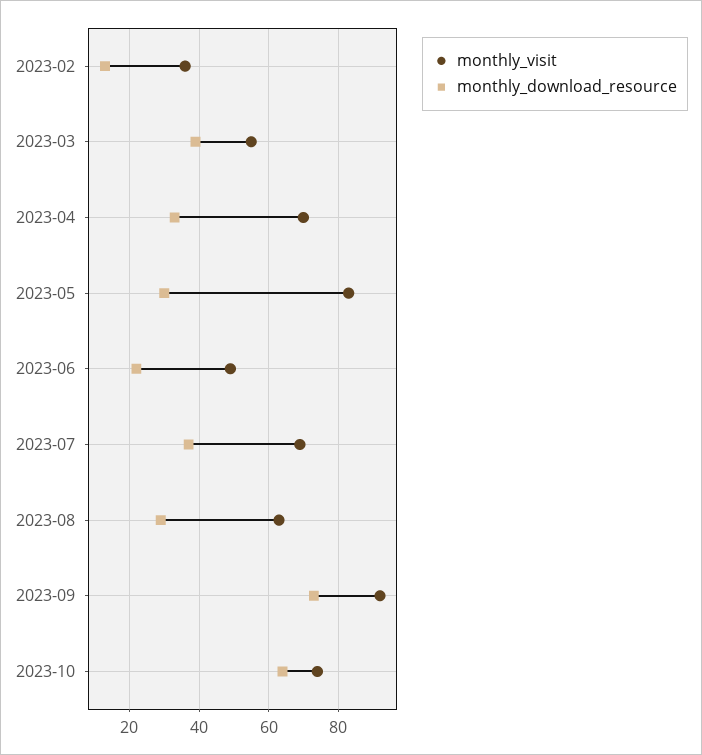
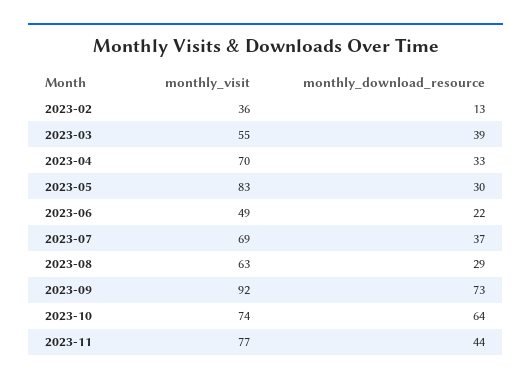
monthly_visit, 2023-11: none -> 77
monthly_download_resource, 2023-11: none -> 44

